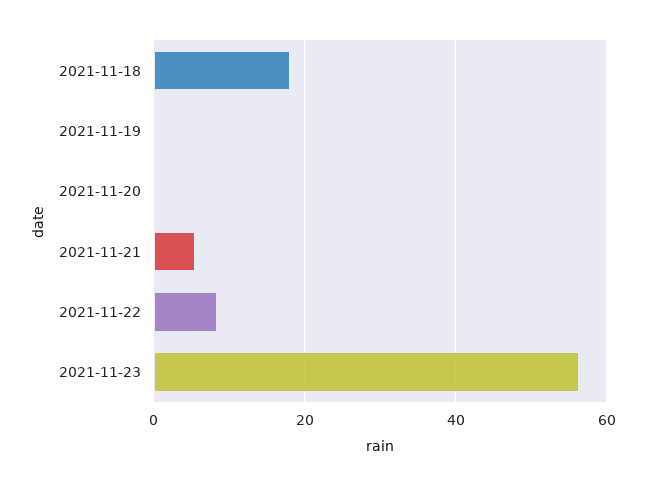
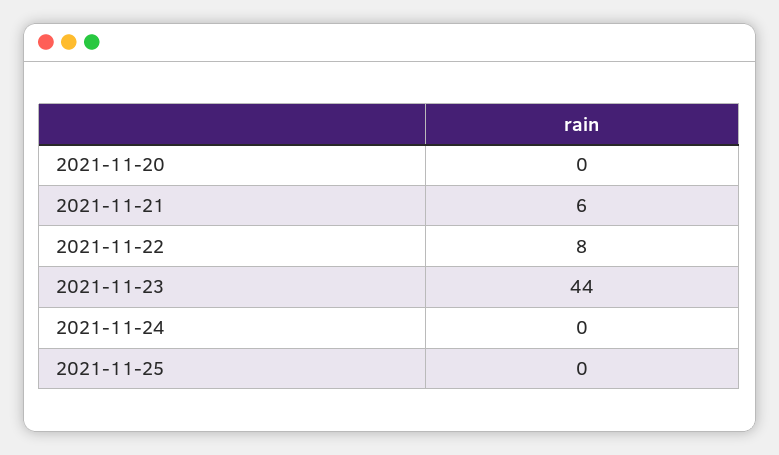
2021-11-18: 18 -> none
2021-11-19: 0 -> none
2021-11-23: 56 -> 44
2021-11-24: none -> 0
2021-11-25: none -> 0

